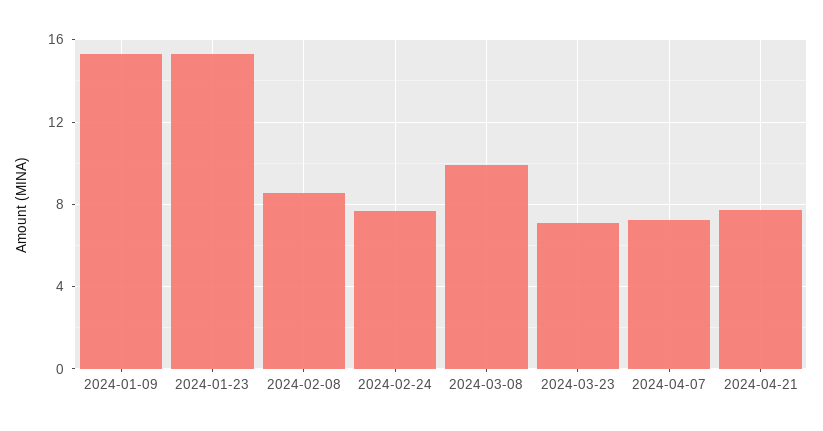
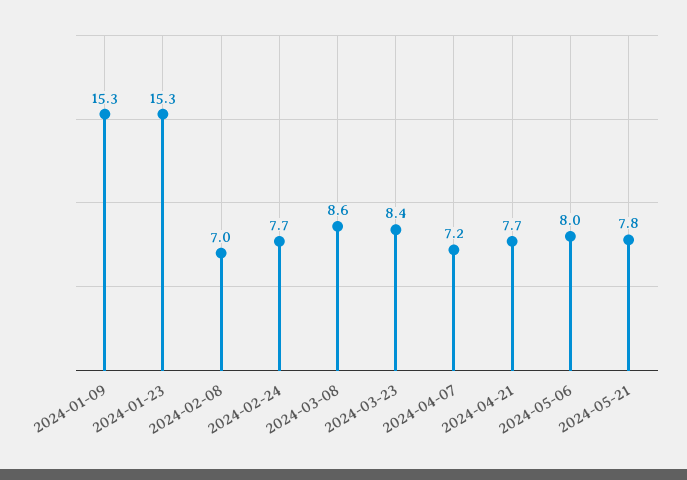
2024-02-08: 8.5 -> 7
2024-03-08: 10 -> 8.6
2024-03-23: 7 -> 8.4
2024-05-06: none -> 8
2024-05-21: none -> 7.8

